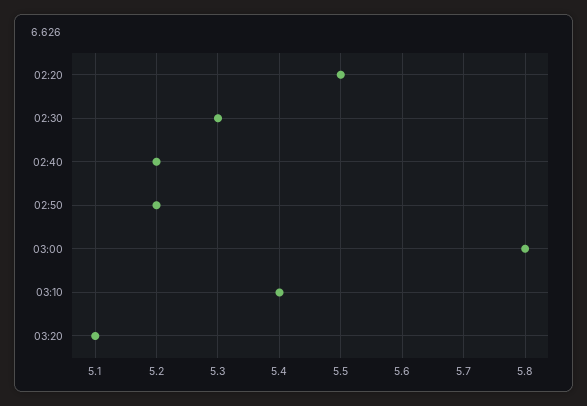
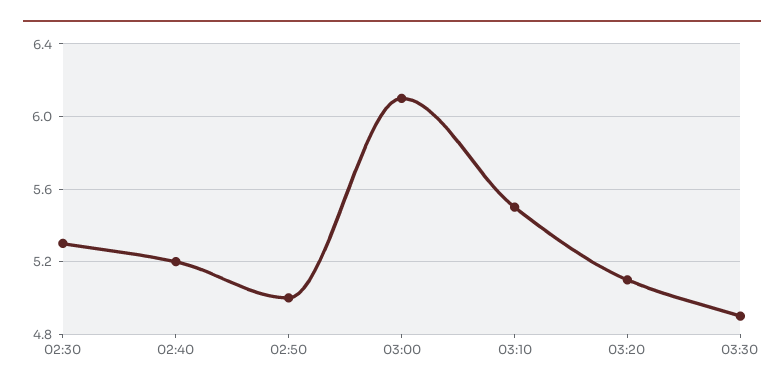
02:20: 5.5 -> none
02:50: 5.2 -> 5
03:00: 5.8 -> 6.1
03:10: 5.4 -> 5.5
03:30: none -> 4.9

